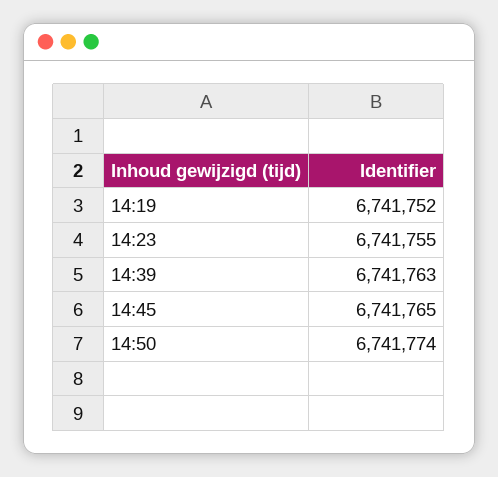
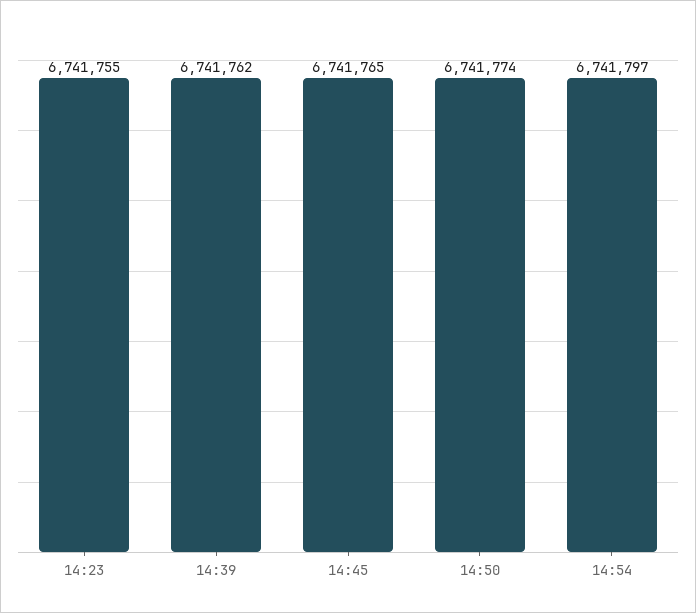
14:19: 6741752 -> none
14:39: 6741763 -> 6741762
14:54: none -> 6741797

